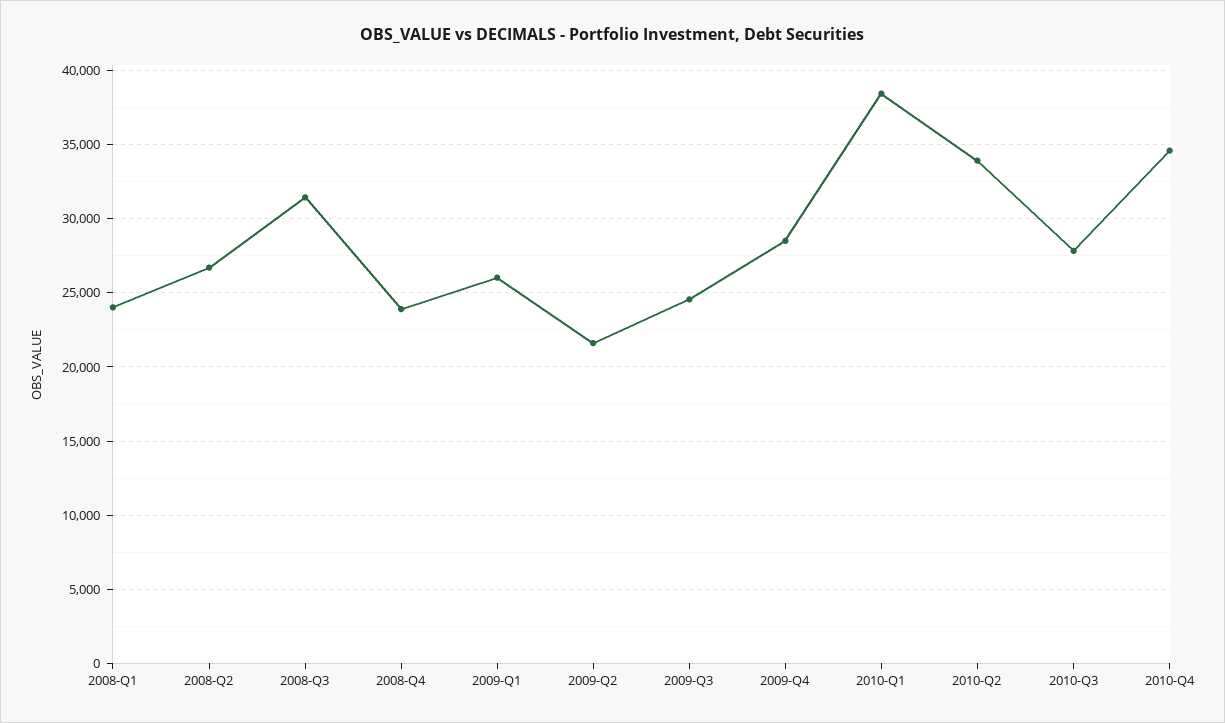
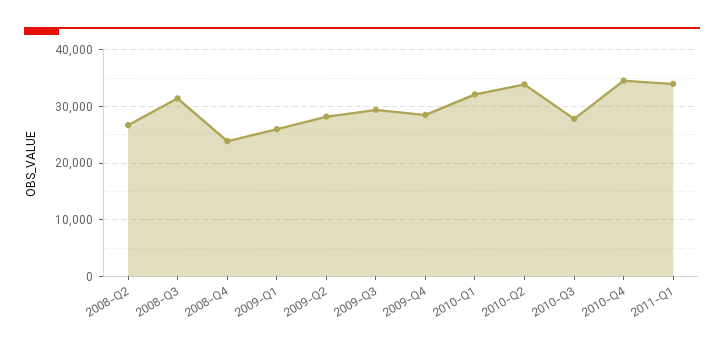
2008-Q1: 24000 -> none
2009-Q2: 21500 -> 28000
2009-Q3: 24500 -> 30000
2010-Q1: 38500 -> 32000
2011-Q1: none -> 34000

